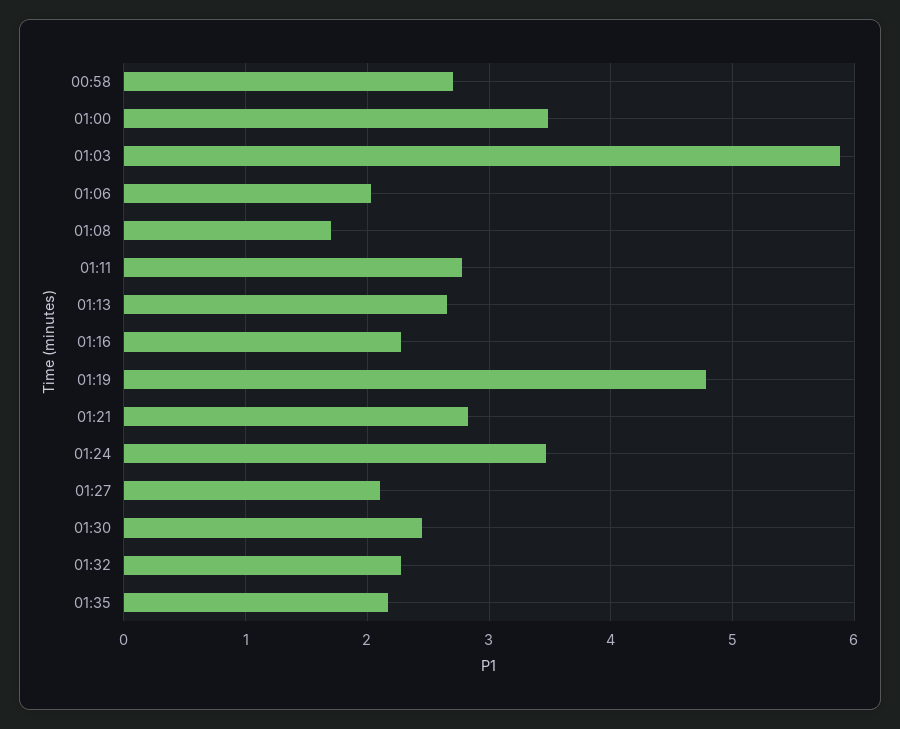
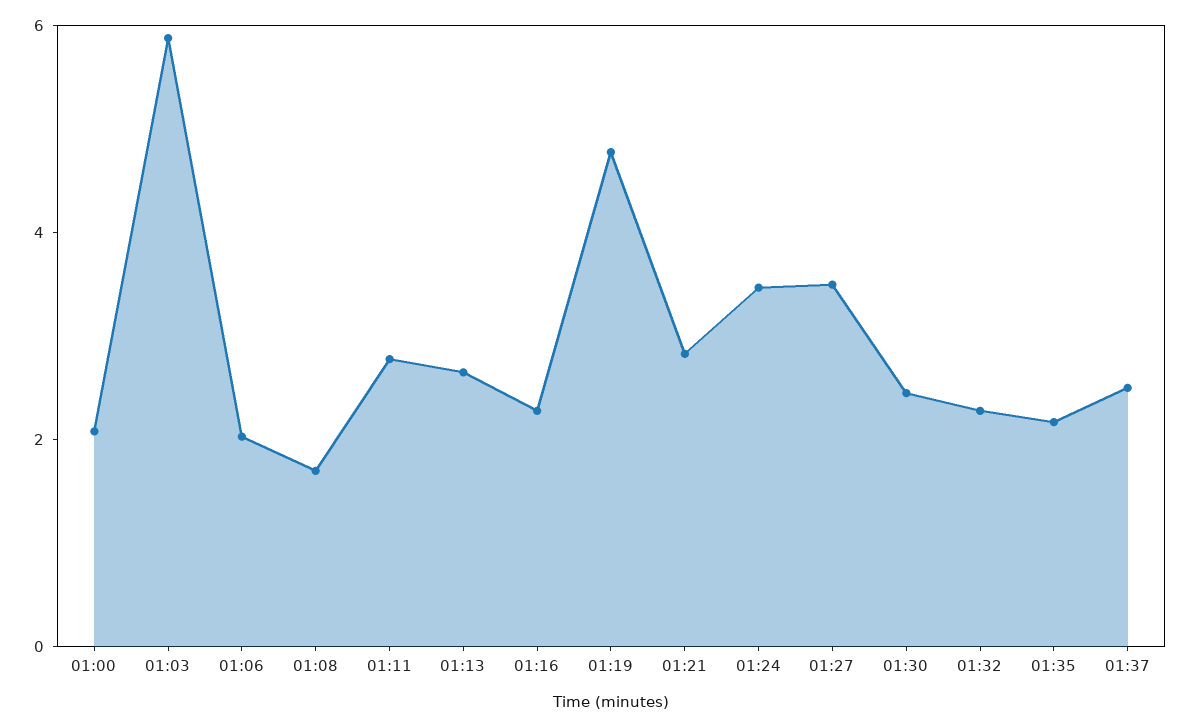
00:58: 2.7 -> none
01:00: 3.5 -> 2
01:27: 2.1 -> 3.5
01:37: none -> 2.5

